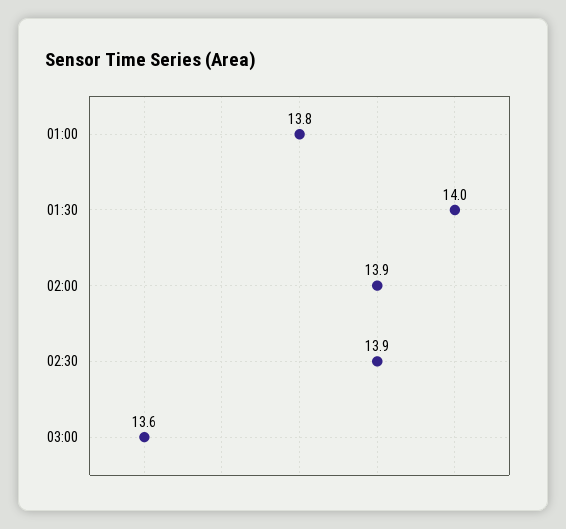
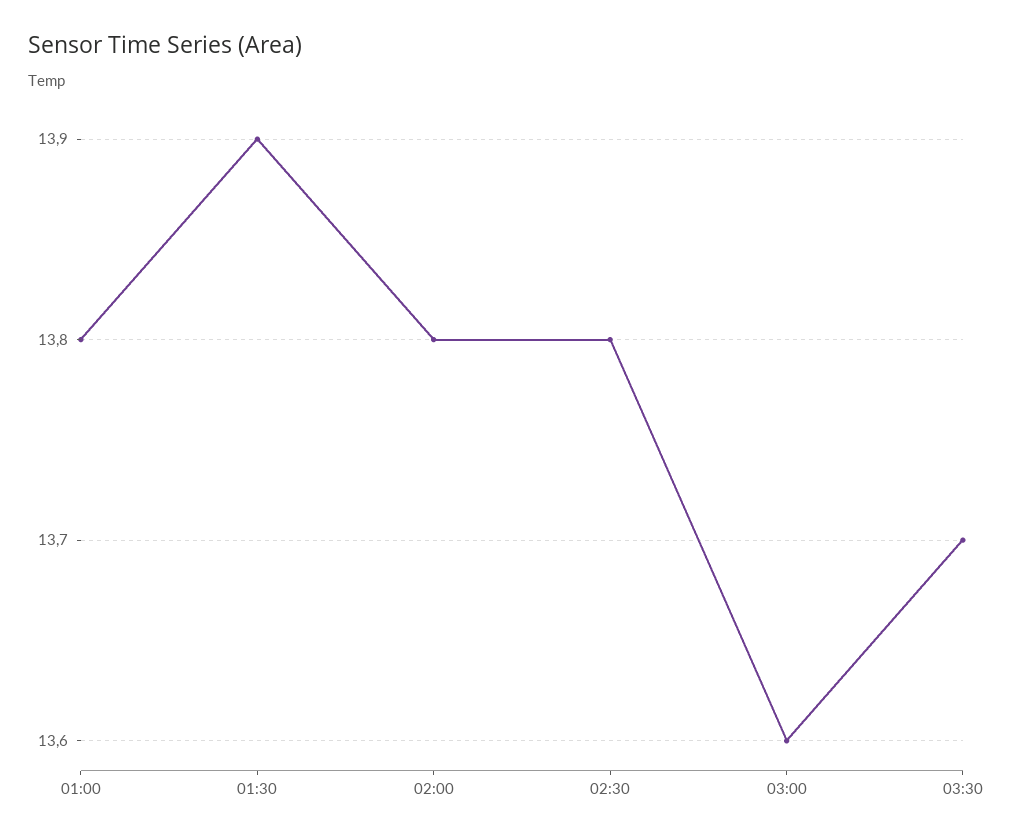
01:30: 14 -> 13.9
02:00: 13.9 -> 13.8
02:30: 13.9 -> 13.8
03:30: none -> 13.7

